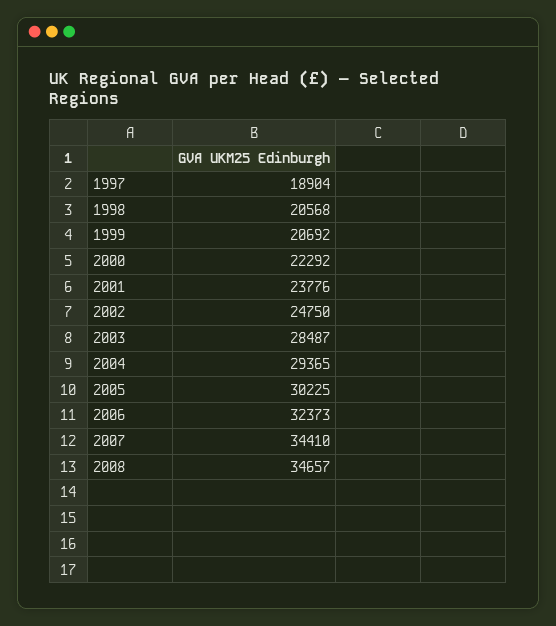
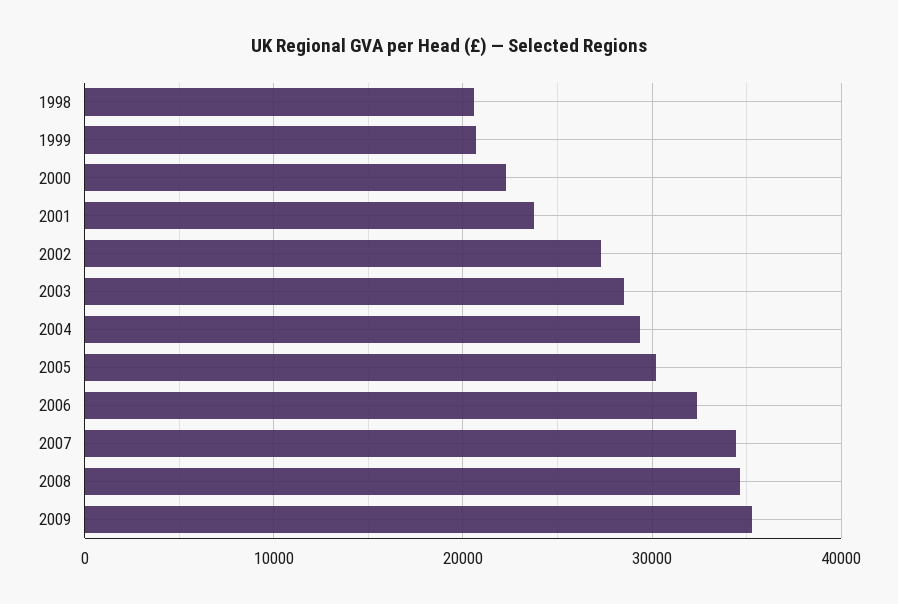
1997: 18904 -> none
2002: 24750 -> 27000
2009: none -> 35000

